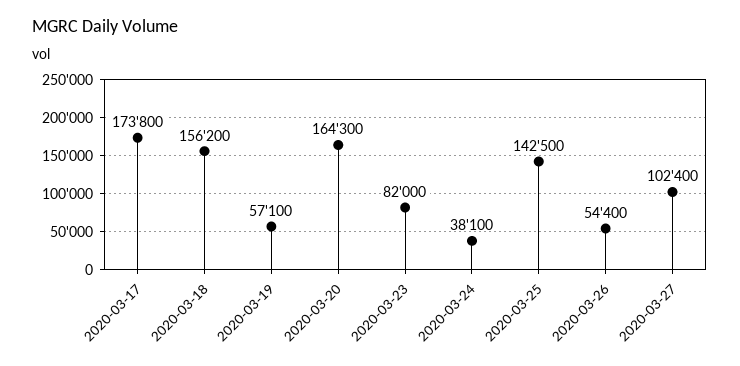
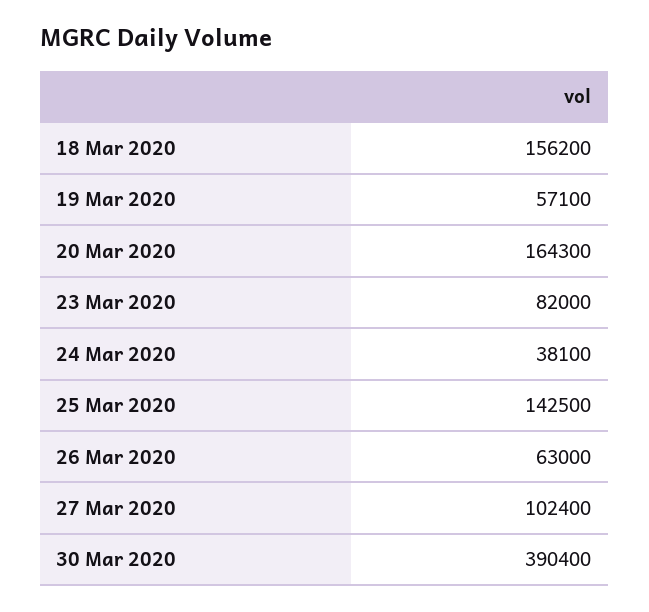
2020-03-17: 173800 -> none
2020-03-26: 54400 -> 63000
30 Mar 2020: none -> 390400

